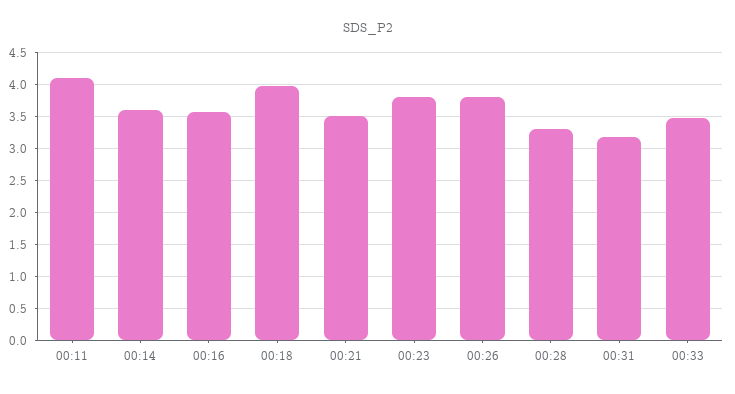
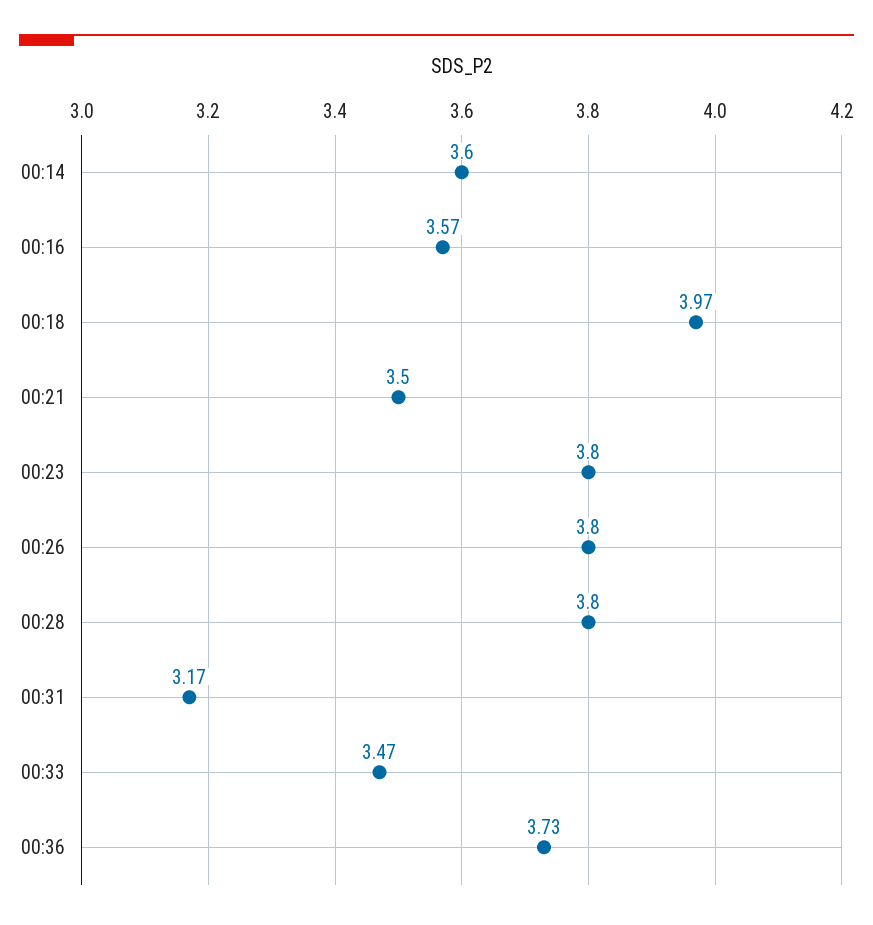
00:11: 4.1 -> none
00:28: 3.3 -> 3.8
00:36: none -> 3.73

